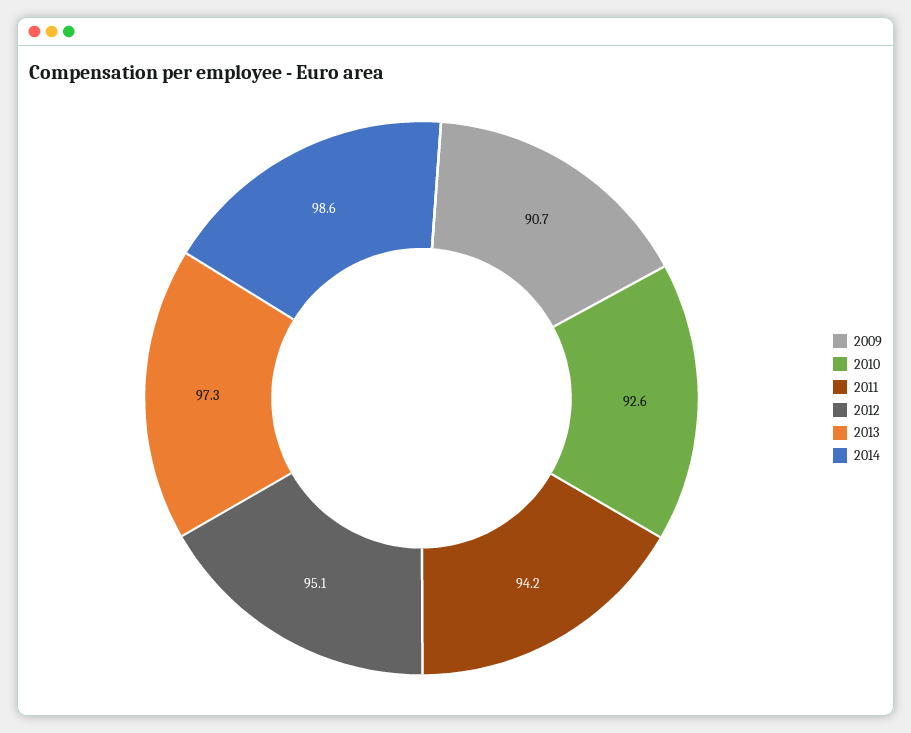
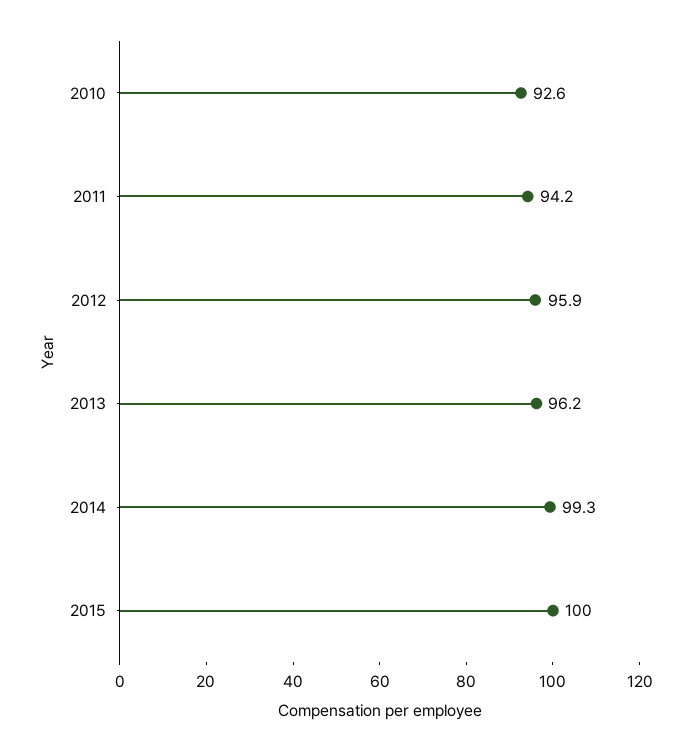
2009: 90.7 -> none
2012: 95.1 -> 95.9
2013: 97.3 -> 96.2
2014: 98.6 -> 99.3
2015: none -> 100

